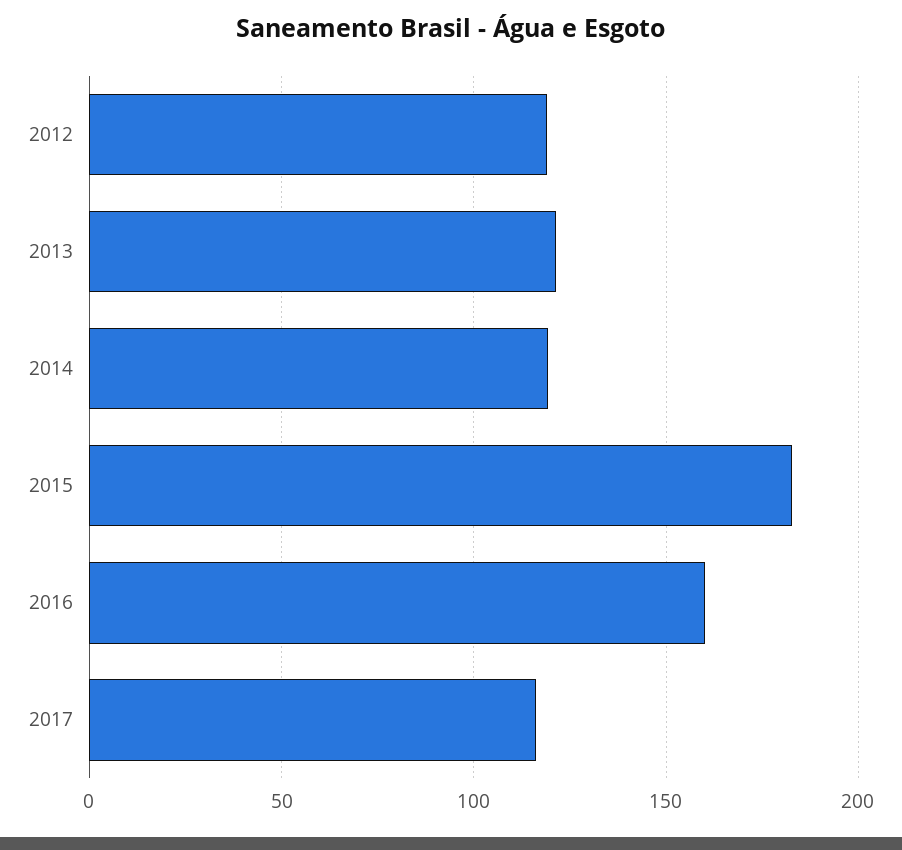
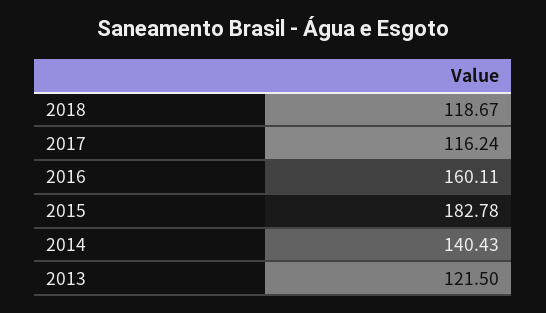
2012: 120 -> none
2014: 120 -> 140.43
2018: none -> 118.67

